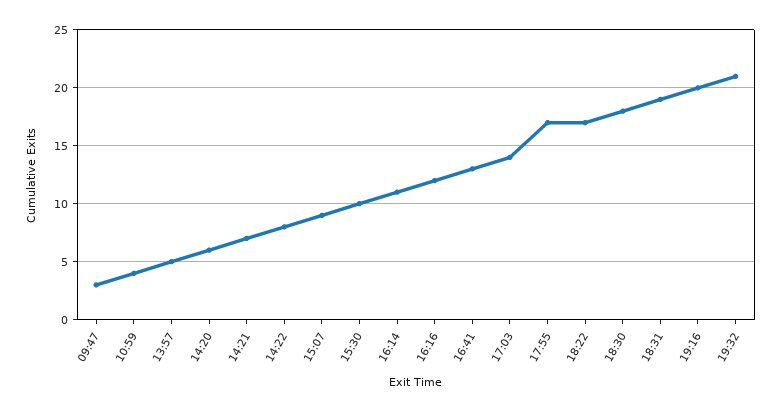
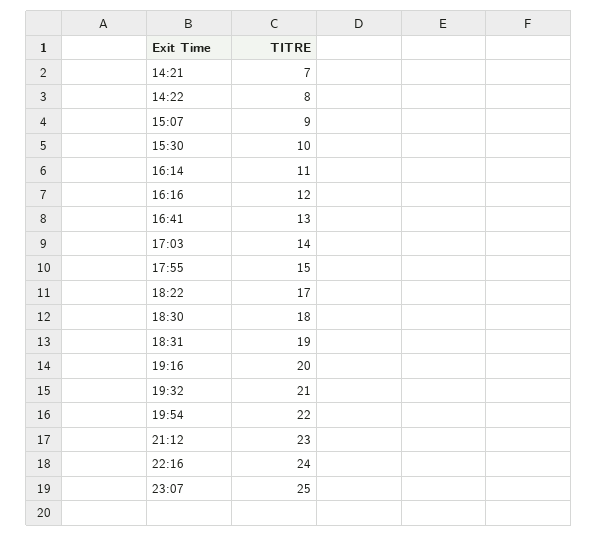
09:47: 3 -> none
10:59: 4 -> none
13:57: 5 -> none
14:20: 6 -> none
17:55: 17 -> 15
19:54: none -> 22
21:12: none -> 23
22:16: none -> 24
23:07: none -> 25

